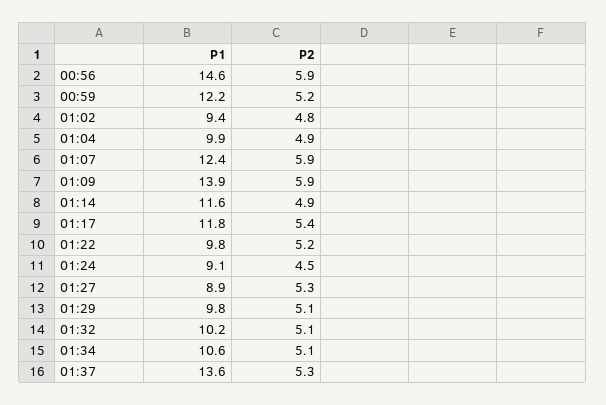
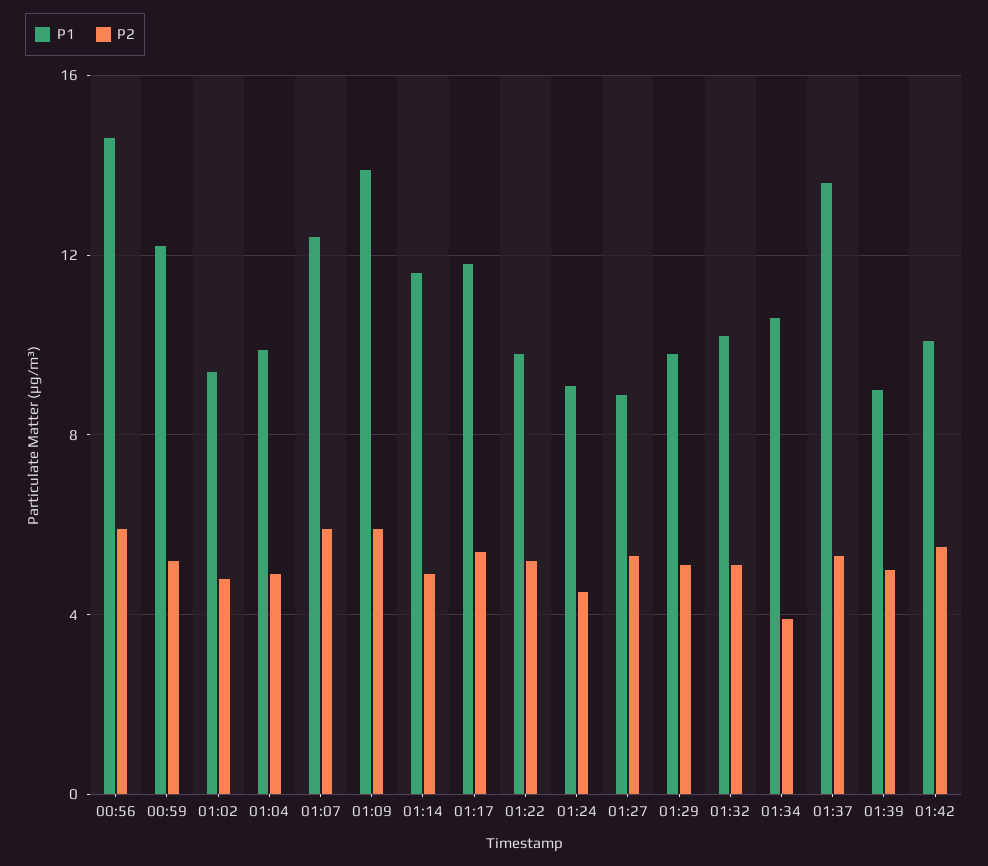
P2, 01:34: 5.1 -> 4
P1, 01:39: none -> 9
P2, 01:39: none -> 5
P1, 01:42: none -> 10
P2, 01:42: none -> 5.5

